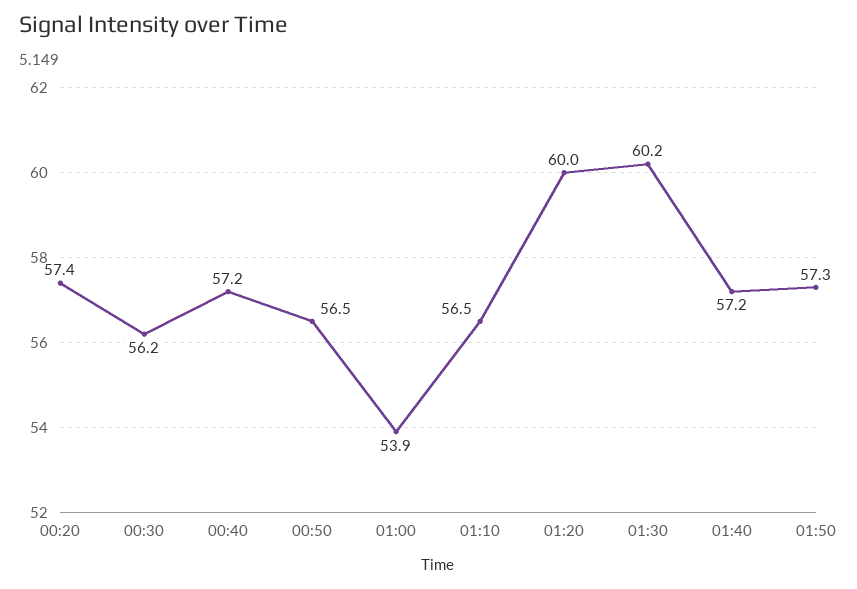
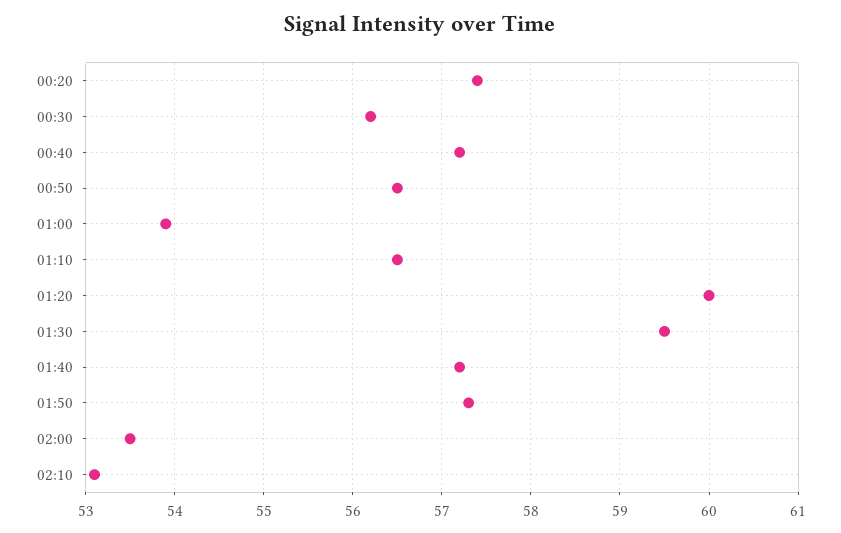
01:30: 60.2 -> 59.5
02:00: none -> 53.5
02:10: none -> 53.1

